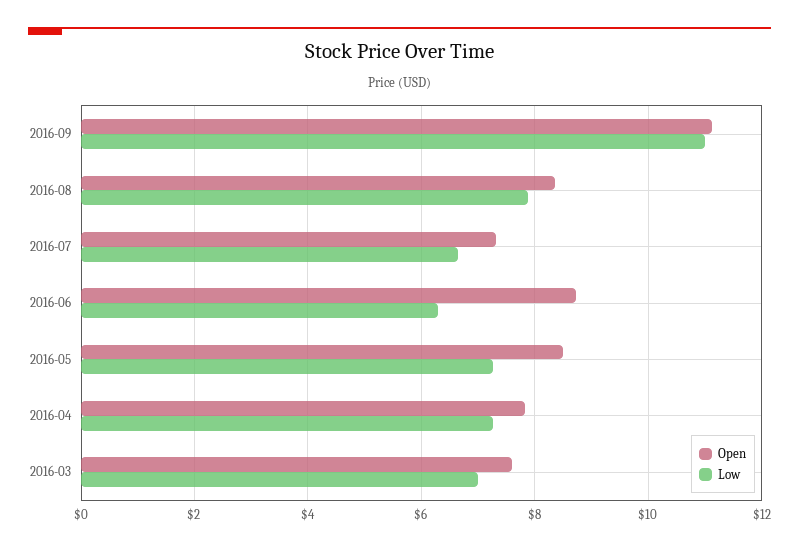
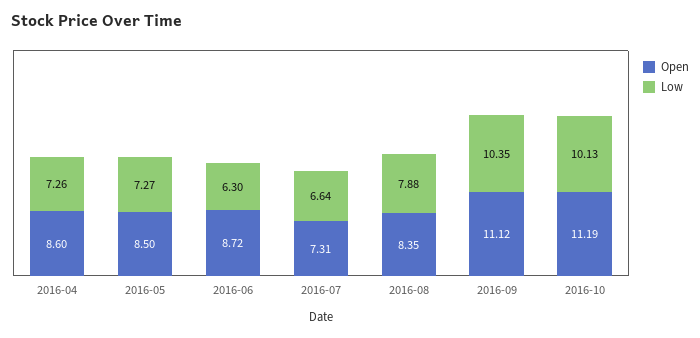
Low, 2016-09: 11 -> 10.35
Open, 2016-04: 7.8 -> 8.6
Open, 2016-03: 7.6 -> none
Low, 2016-03: 7 -> none
Open, 2016-10: none -> 11.19
Low, 2016-10: none -> 10.13

